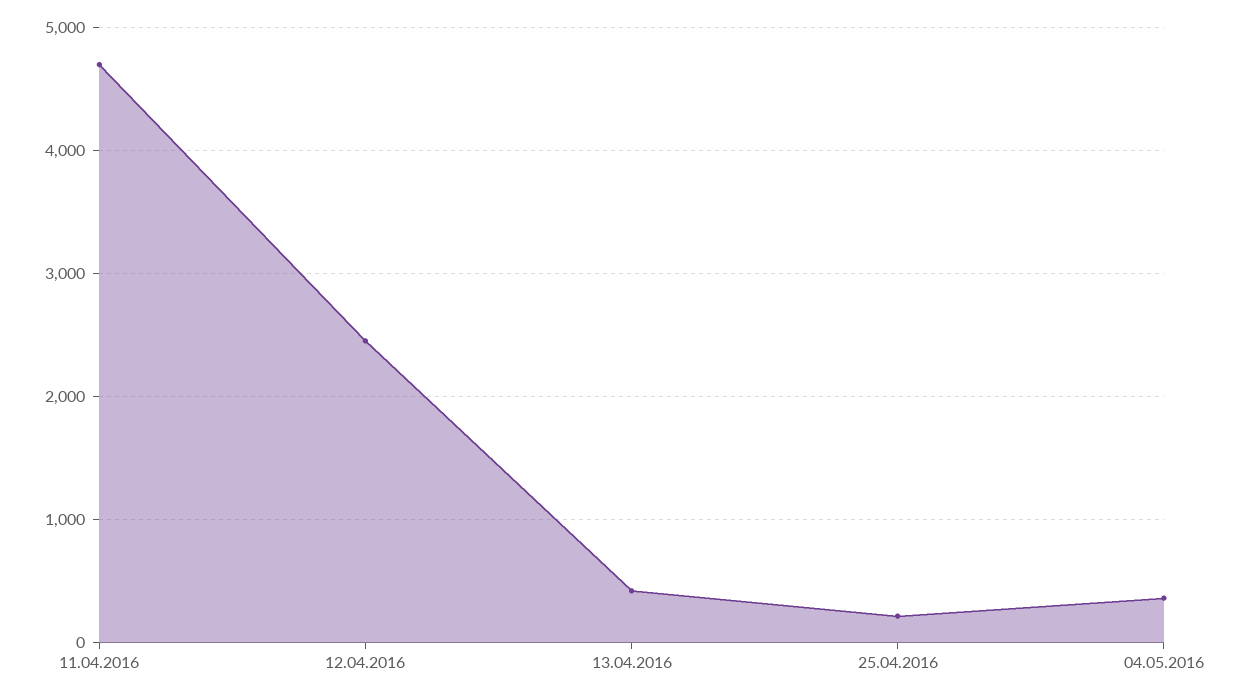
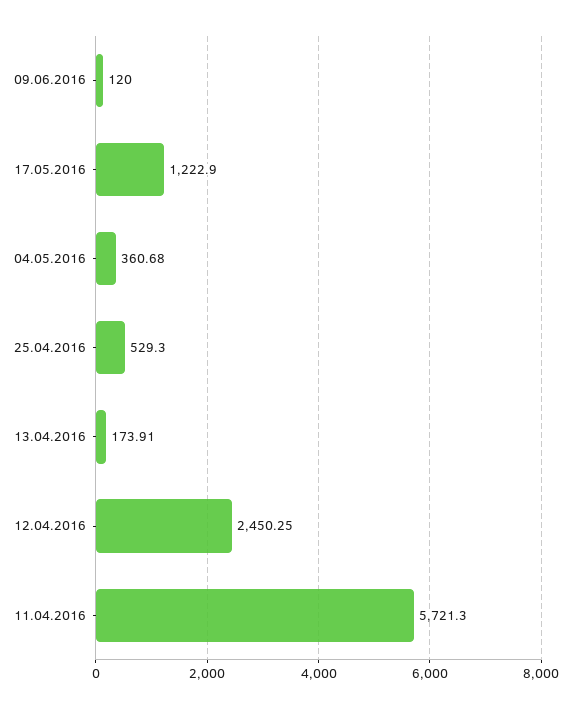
11.04.2016: 4700 -> 5721.3
13.04.2016: 400 -> 173.91
25.04.2016: 200 -> 529.3
09.06.2016: none -> 120
17.05.2016: none -> 1222.9

